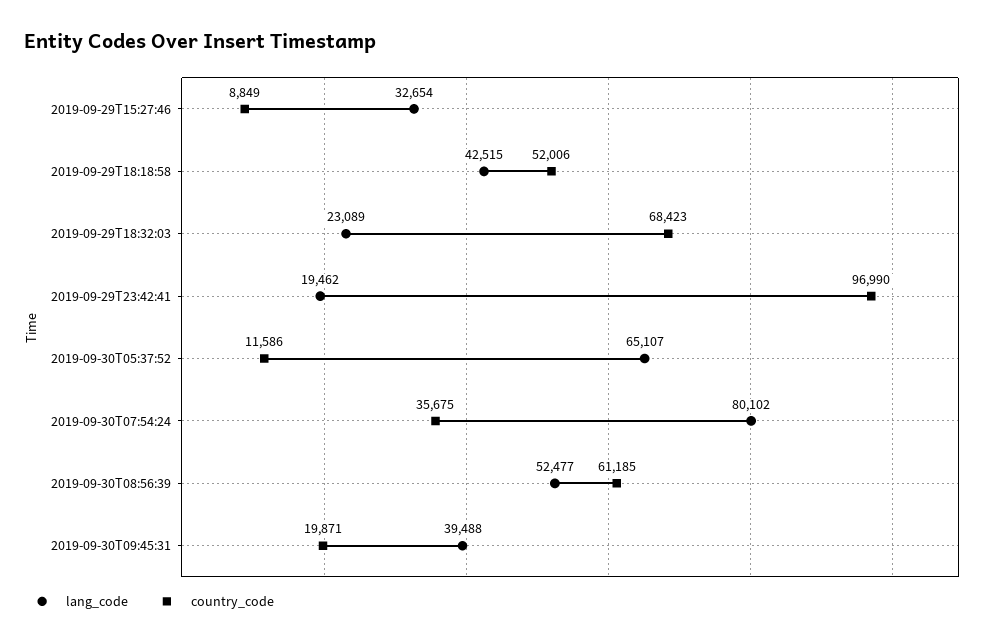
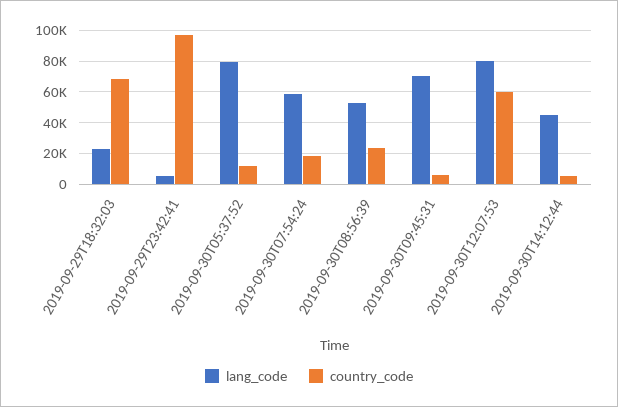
lang_code, 2019-09-29T15:27:46: 32654 -> none
country_code, 2019-09-29T15:27:46: 8849 -> none
lang_code, 2019-09-29T18:18:58: 42515 -> none
country_code, 2019-09-29T18:18:58: 52006 -> none
lang_code, 2019-09-29T23:42:41: 19462 -> 5000
lang_code, 2019-09-30T05:37:52: 65107 -> 80000
lang_code, 2019-09-30T07:54:24: 80102 -> 60000
country_code, 2019-09-30T07:54:24: 35675 -> 20000
country_code, 2019-09-30T08:56:39: 61185 -> 25000
lang_code, 2019-09-30T09:45:31: 39488 -> 70000
country_code, 2019-09-30T09:45:31: 19871 -> 5000
lang_code, 2019-09-30T12:07:53: none -> 80000
country_code, 2019-09-30T12:07:53: none -> 60000
lang_code, 2019-09-30T14:12:44: none -> 45000
country_code, 2019-09-30T14:12:44: none -> 5000

